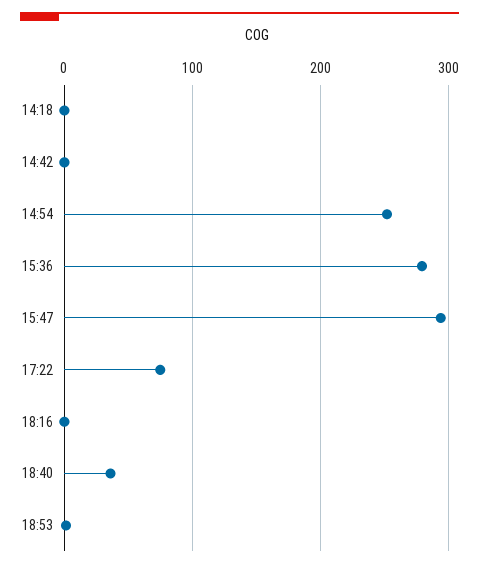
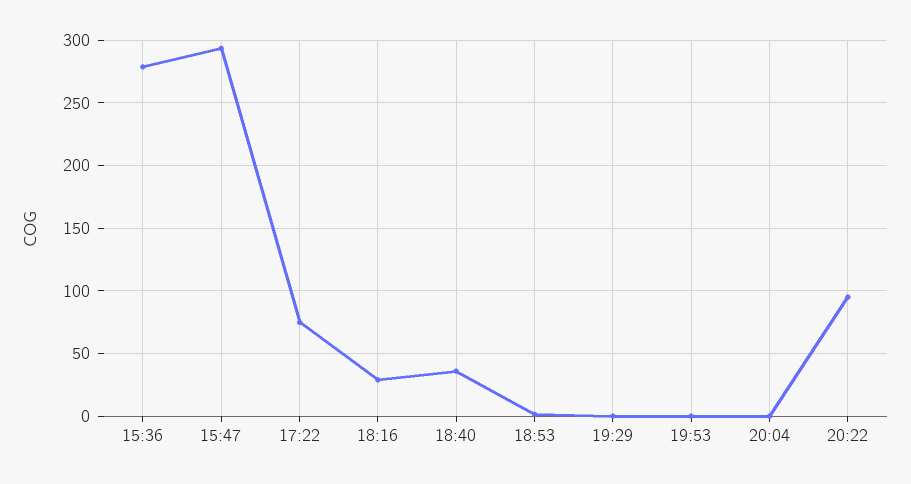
14:18: 0 -> none
14:42: 0 -> none
14:54: 250 -> none
18:16: 0 -> 30
19:29: none -> 0
19:53: none -> 0
20:04: none -> 0
20:22: none -> 95

